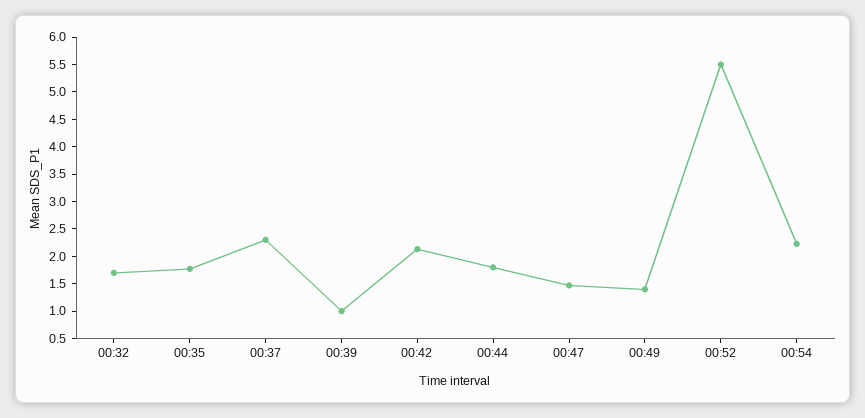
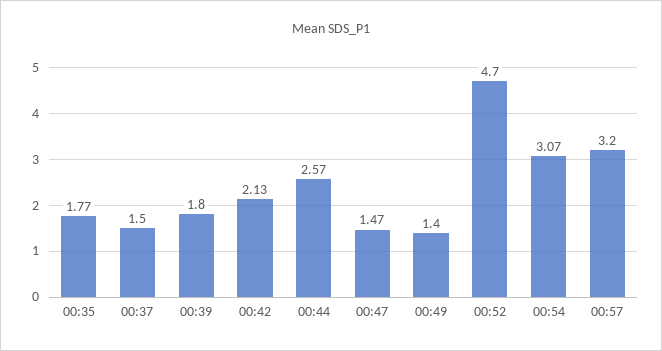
00:32: 1.75 -> none
00:37: 2.25 -> 1.5
00:39: 1 -> 1.8
00:44: 1.75 -> 2.57
00:52: 5.5 -> 4.7
00:54: 2.25 -> 3.07
00:57: none -> 3.2

